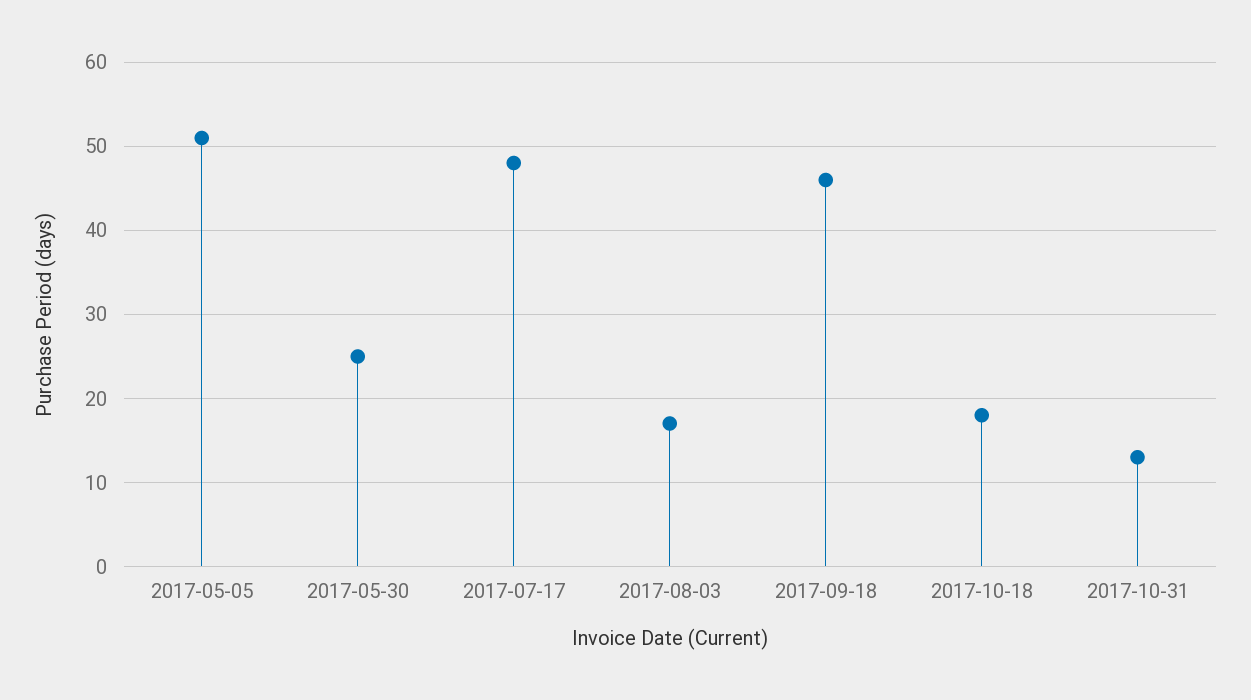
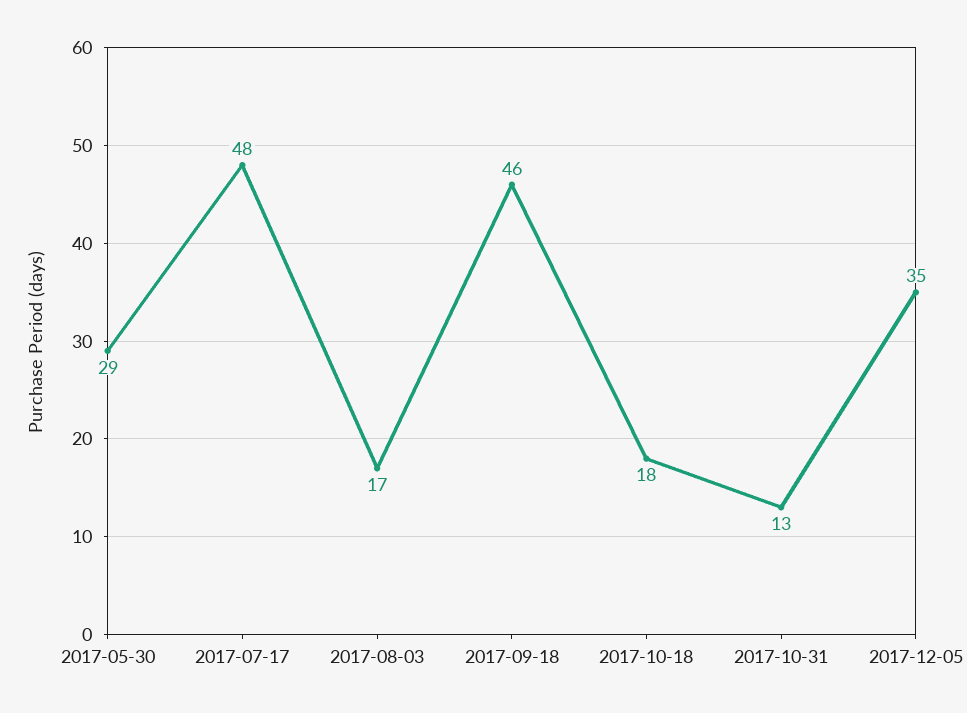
2017-05-05: 51 -> none
2017-05-30: 25 -> 29
2017-12-05: none -> 35

